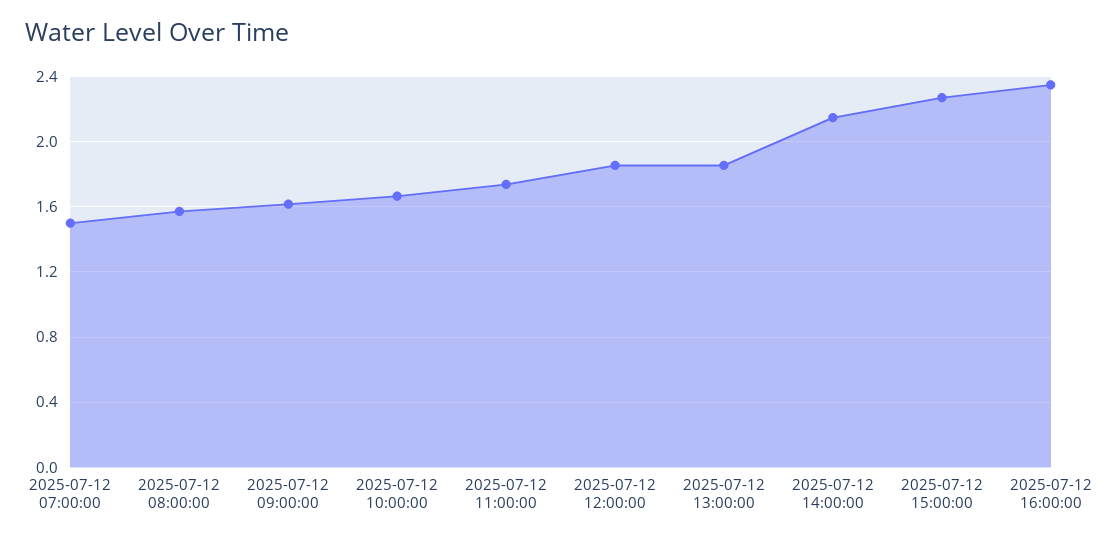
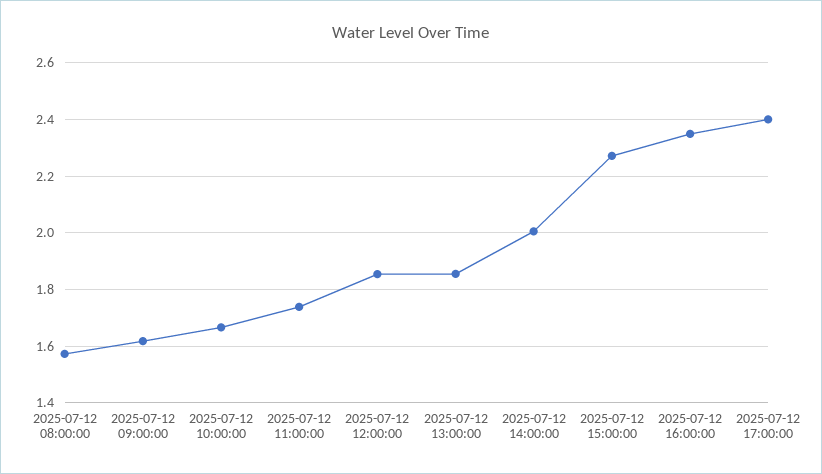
2025-07-12 07:00:00: 1.5 -> none
2025-07-12 14:00:00: 2.15 -> 2
2025-07-12 17:00:00: none -> 2.4

